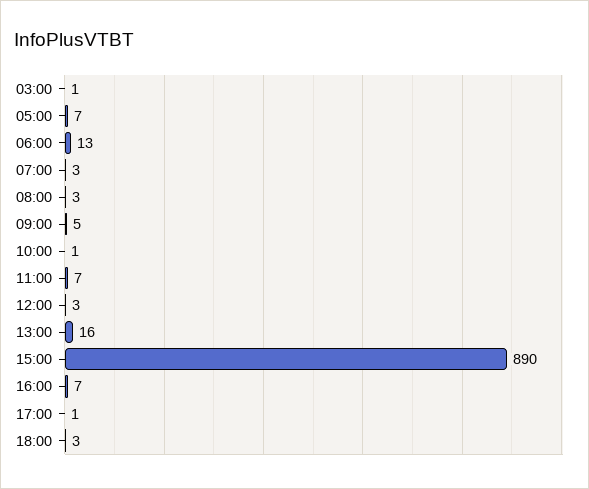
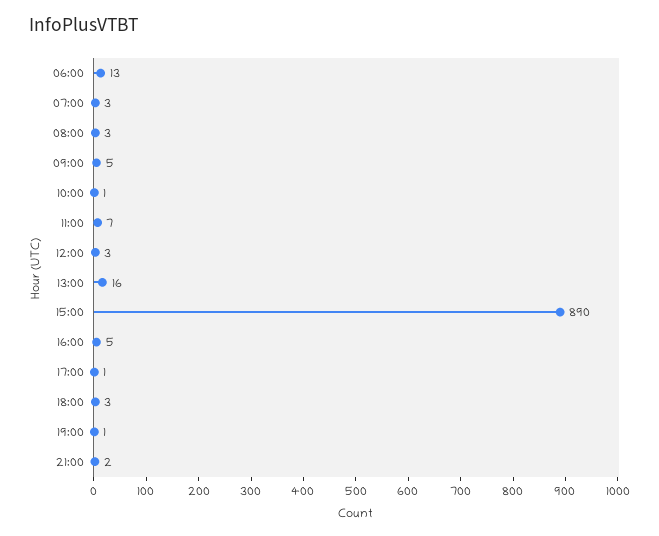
03:00: 1 -> none
05:00: 7 -> none
16:00: 7 -> 5
19:00: none -> 1
21:00: none -> 2

